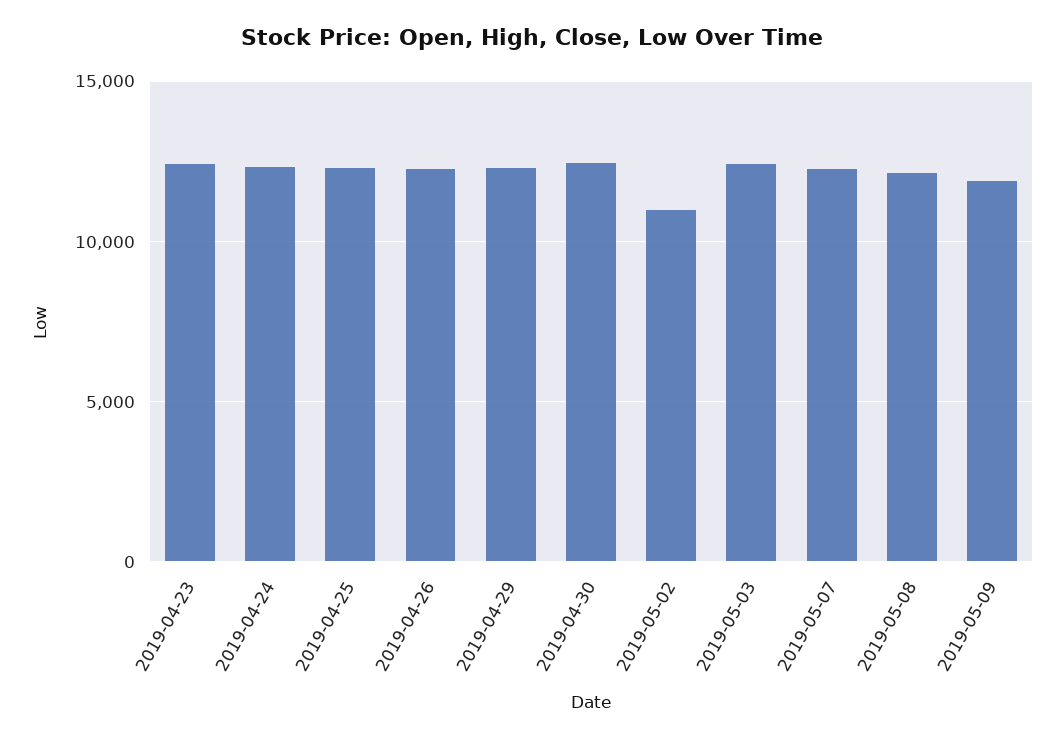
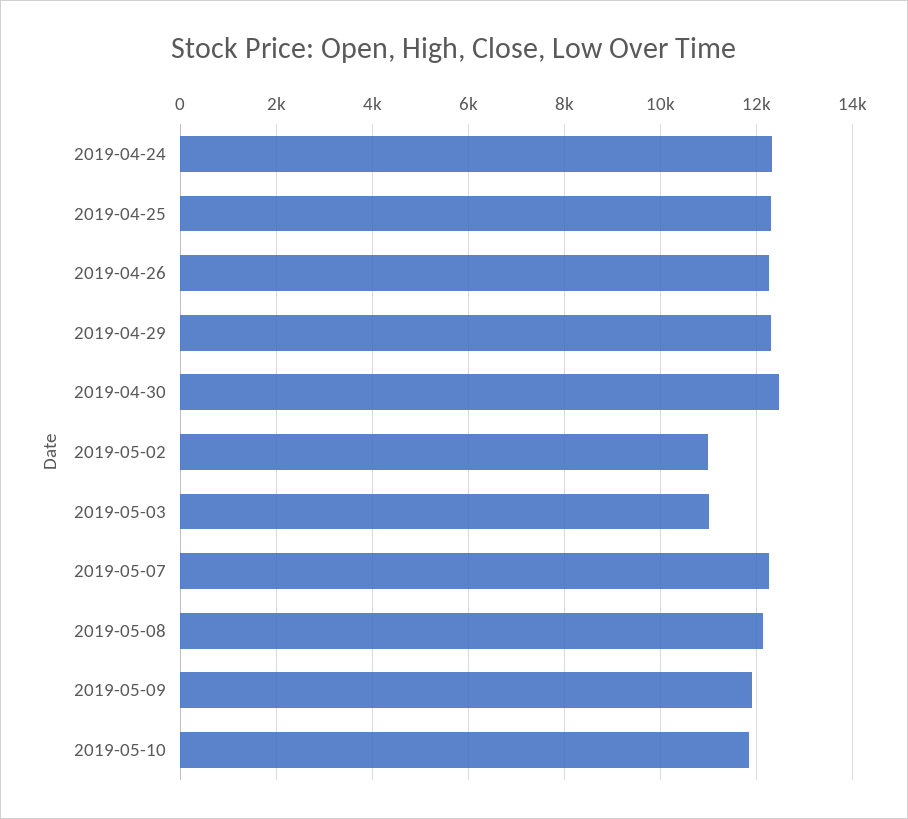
2019-04-23: 12500 -> none
2019-05-03: 12500 -> 11000
2019-05-10: none -> 11800

